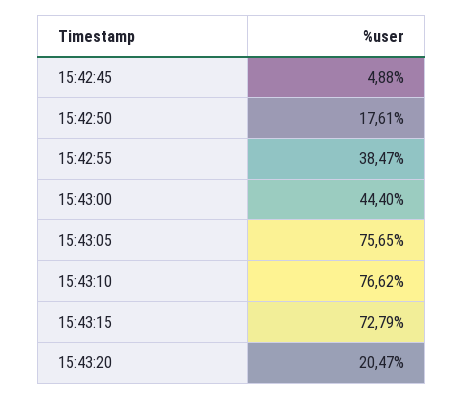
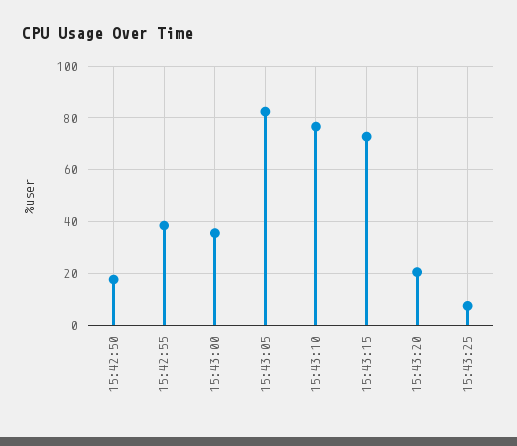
15:42:45: 4.88 -> none
15:43:00: 44.4 -> 35
15:43:05: 75.65 -> 82.5
15:43:25: none -> 7.5

